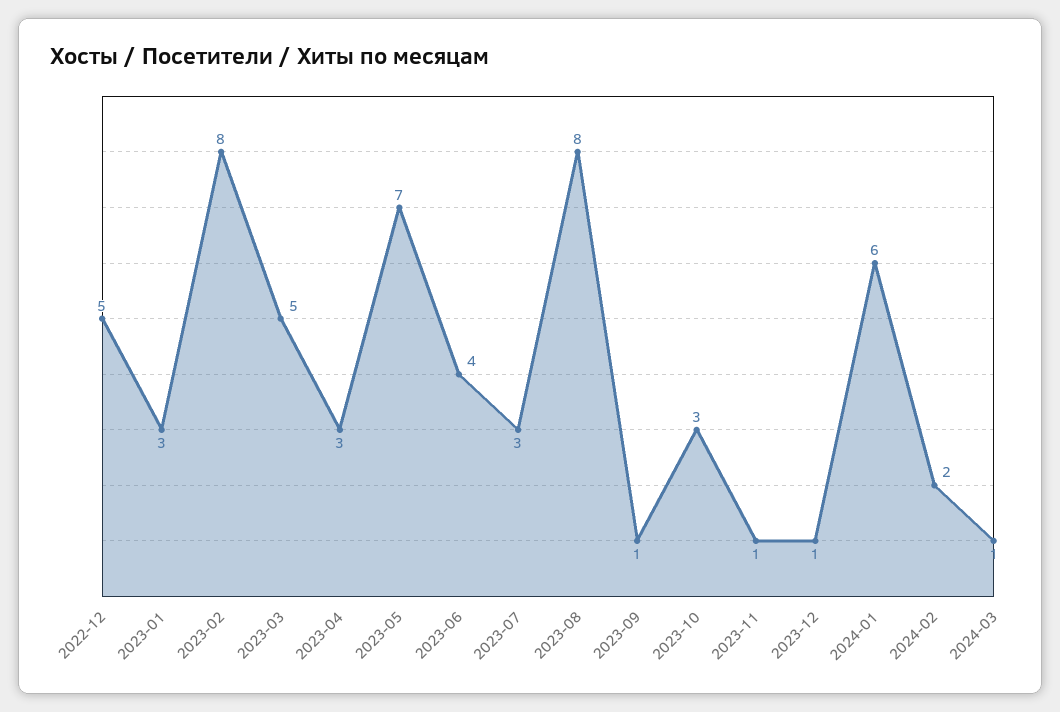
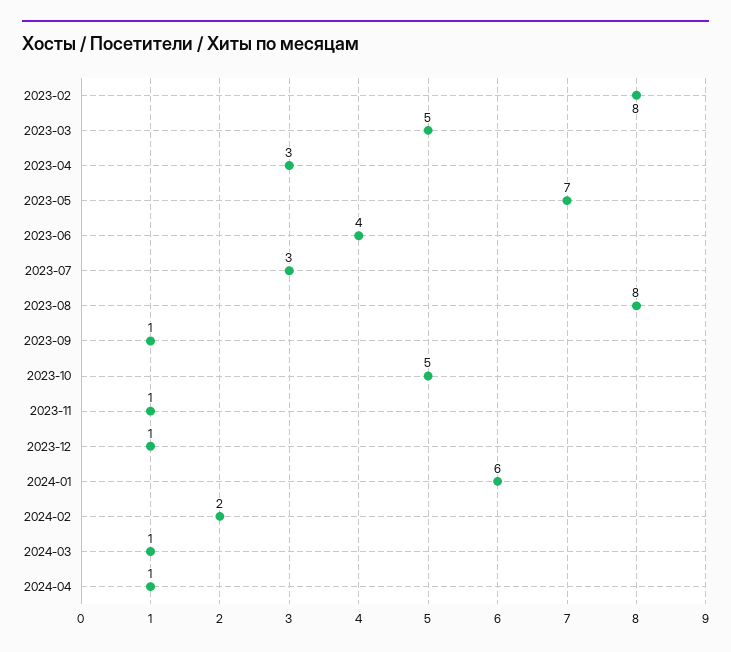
2022-12: 5 -> none
2023-01: 3 -> none
2023-10: 3 -> 5
2024-04: none -> 1

